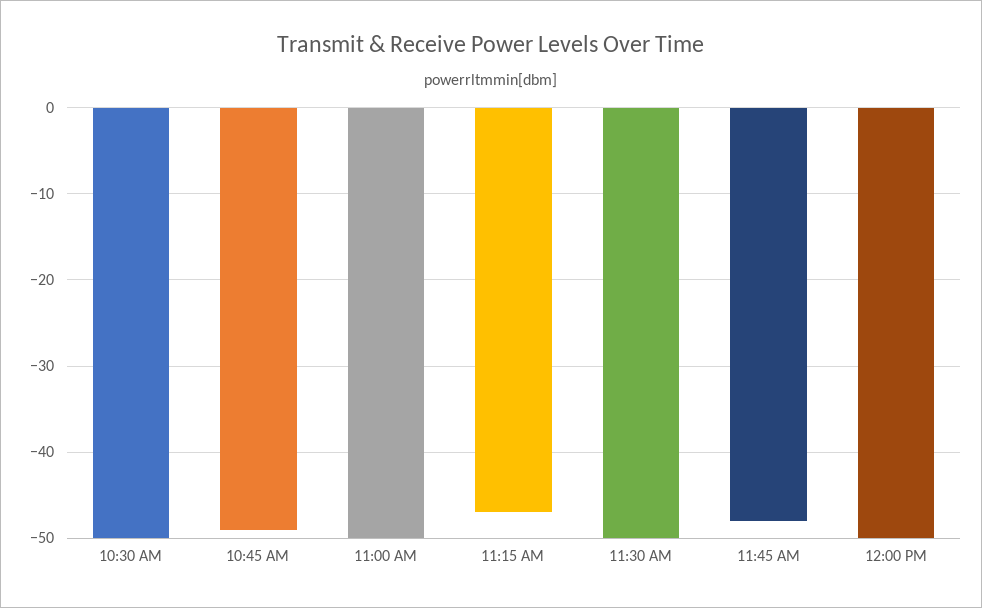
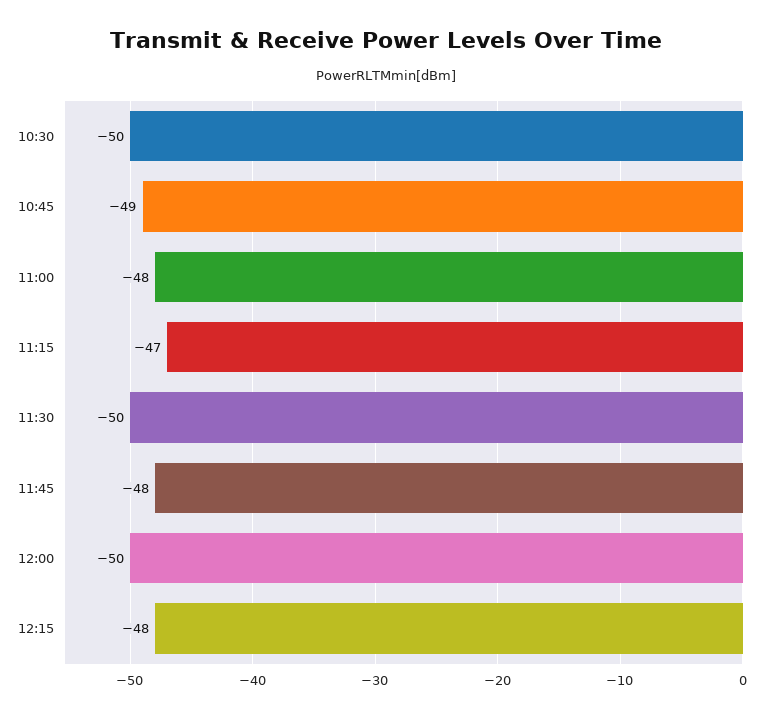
11:00 AM: -50 -> -48
12:15: none -> -48

